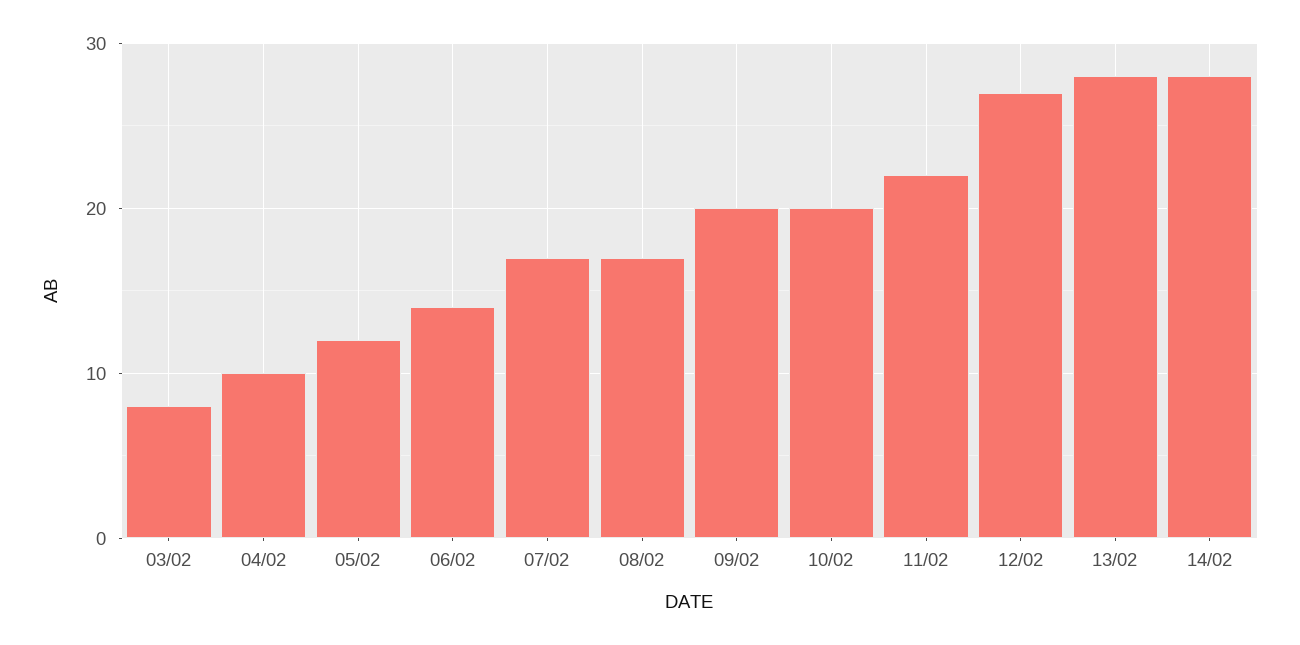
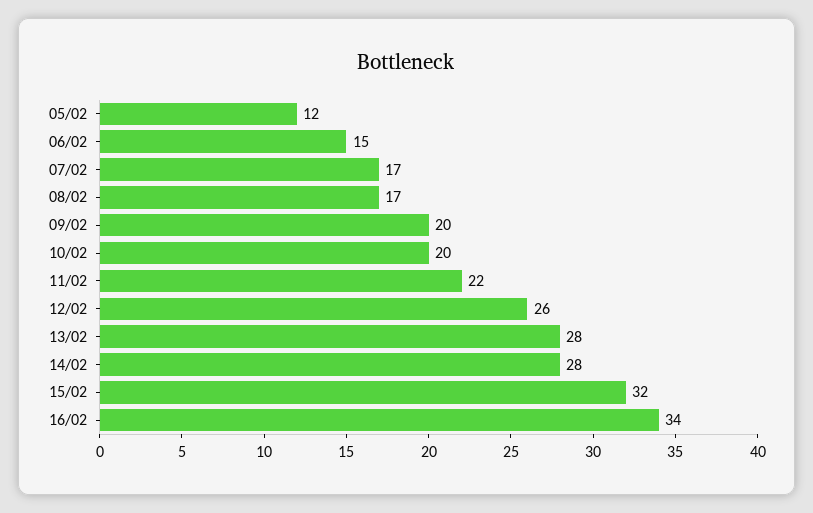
03/02: 8 -> none
04/02: 10 -> none
06/02: 14 -> 15
12/02: 27 -> 26
15/02: none -> 32
16/02: none -> 34

